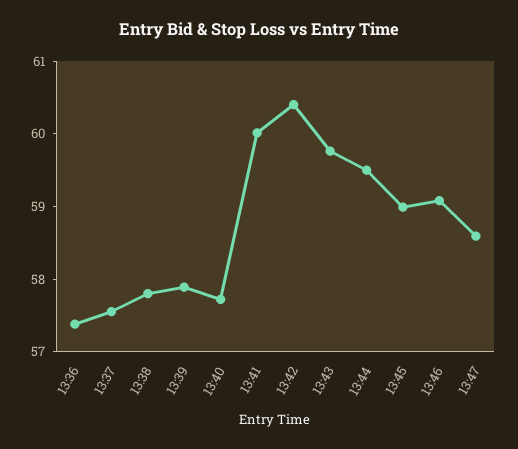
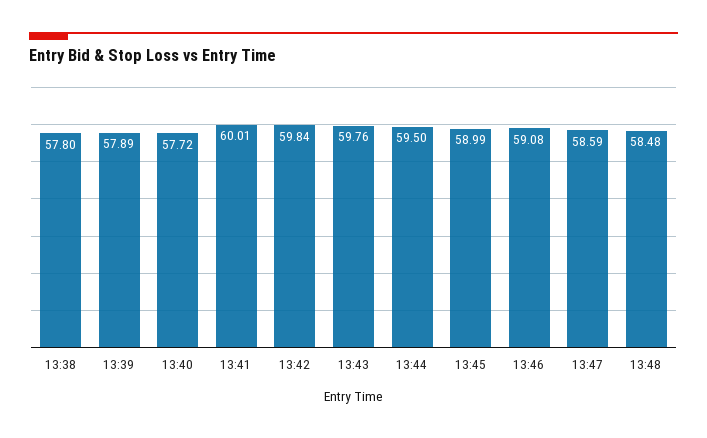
13:36: 57.4 -> none
13:37: 57.6 -> none
13:42: 60.4 -> 59.84
13:48: none -> 58.48

